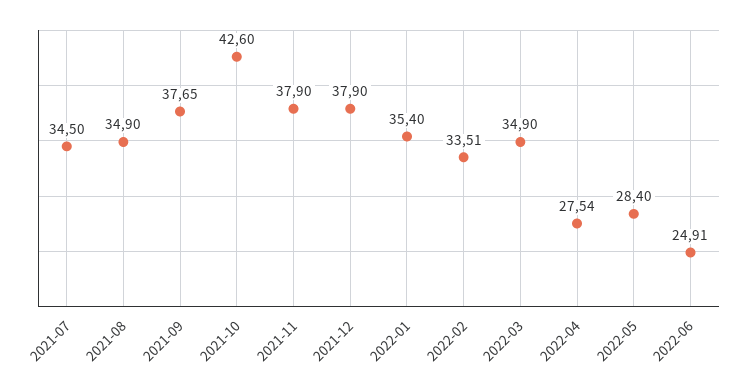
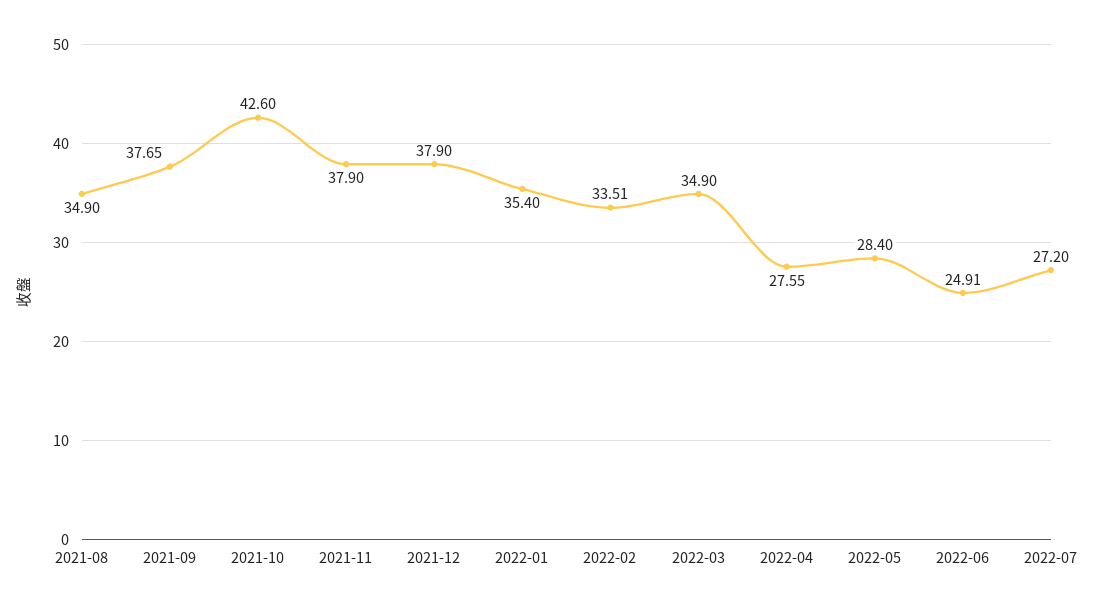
2021-07: 34.5 -> none
2022-04: 27.54 -> 27.55
2022-07: none -> 27.2

